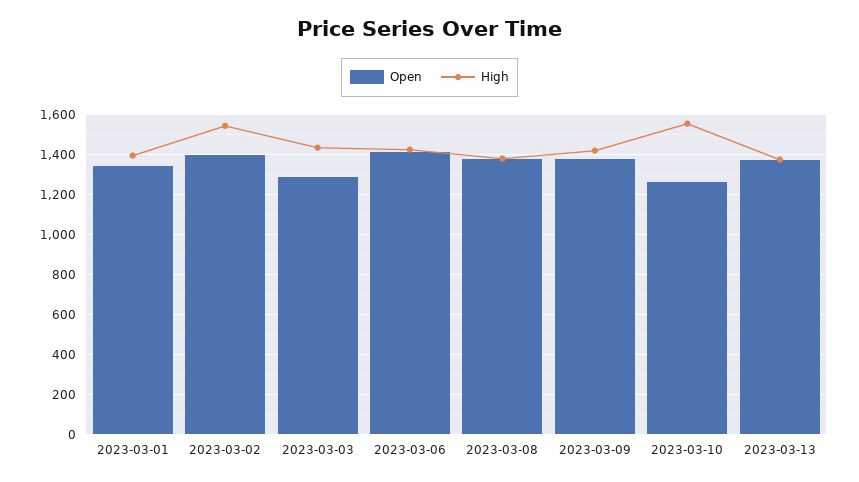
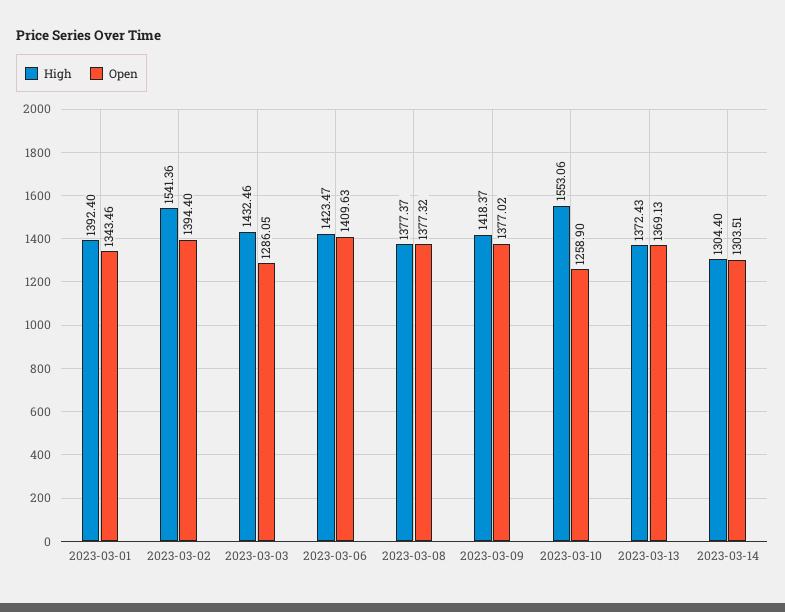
High, 2023-03-14: none -> 1304.4
Open, 2023-03-14: none -> 1303.51

